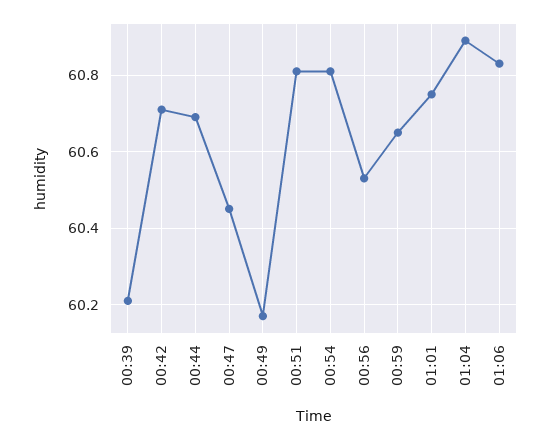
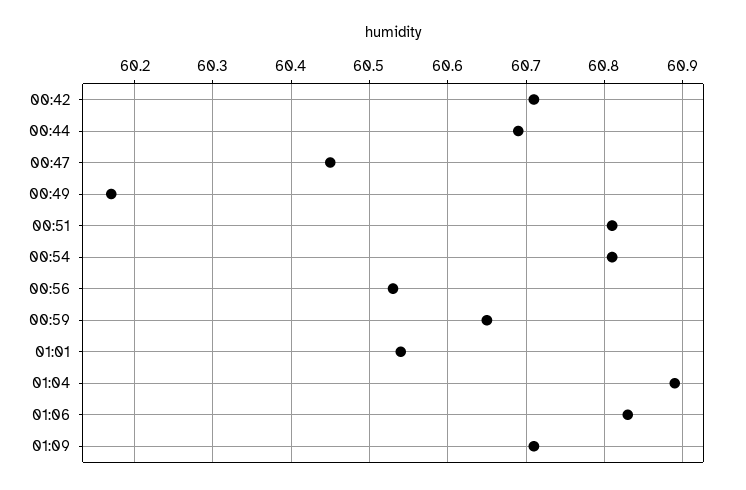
00:39: 60.2 -> none
01:01: 60.75 -> 60.54
01:09: none -> 60.71

